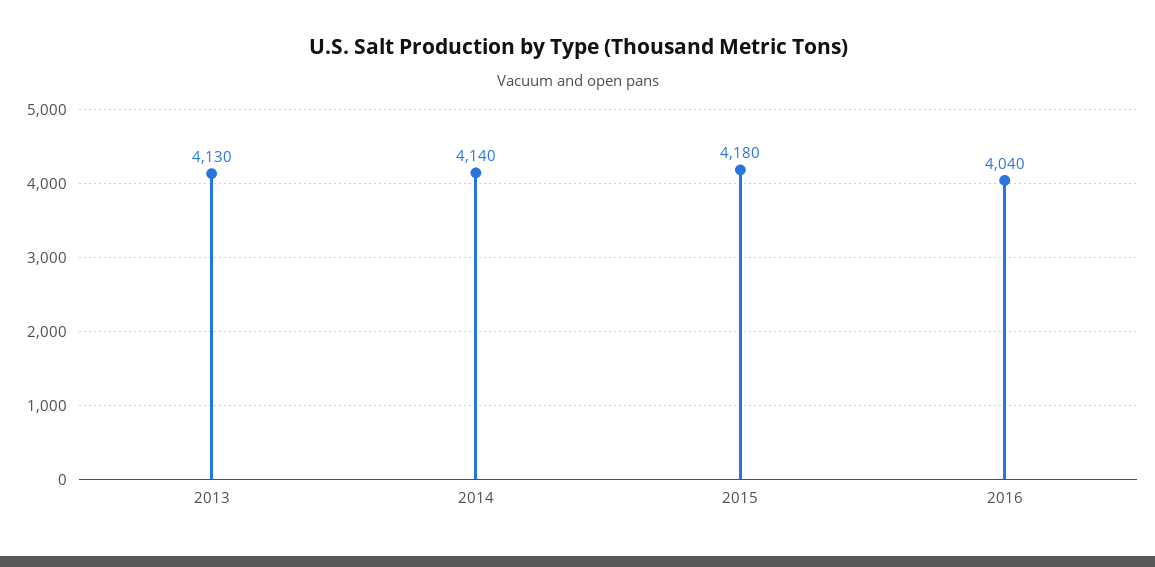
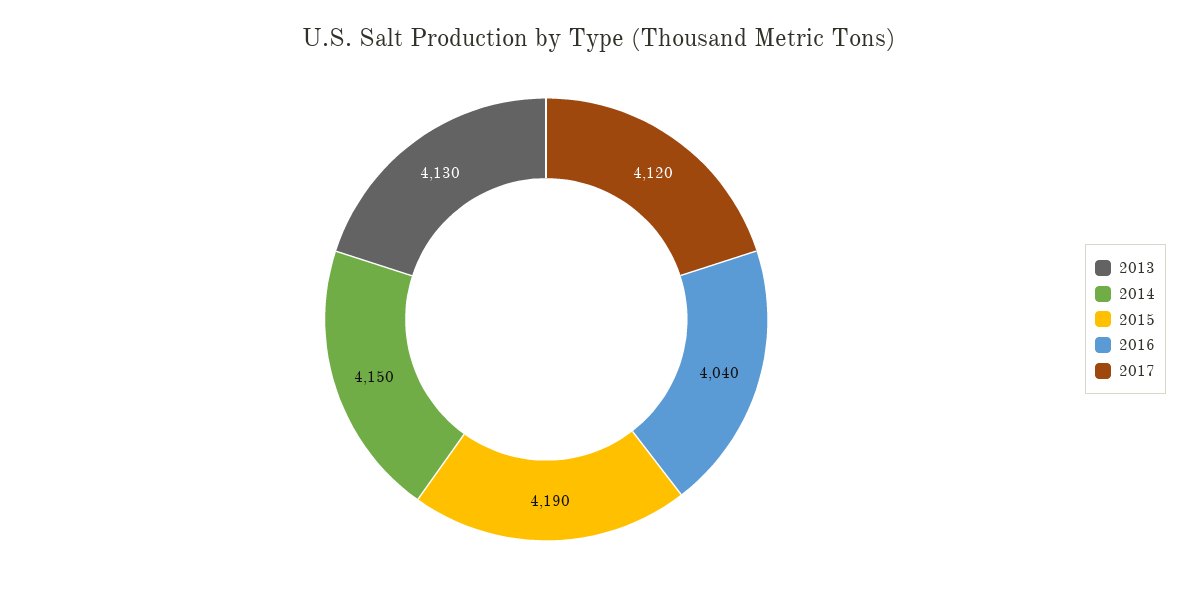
2014: 4140 -> 4150
2015: 4180 -> 4190
2017: none -> 4120

